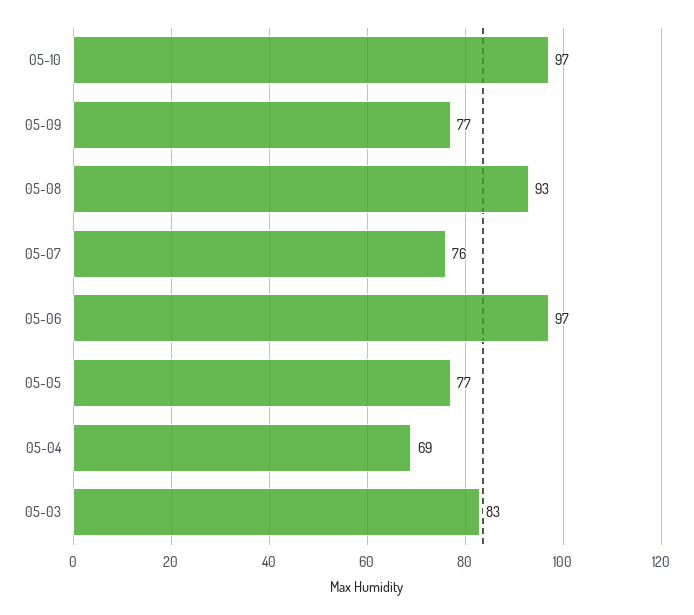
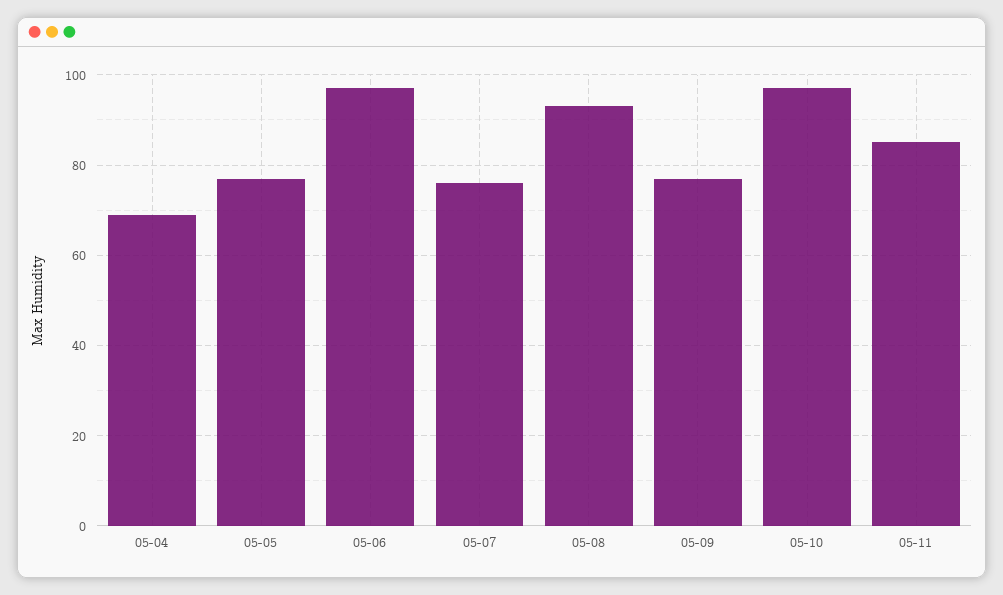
05-03: 83 -> none
05-11: none -> 85

